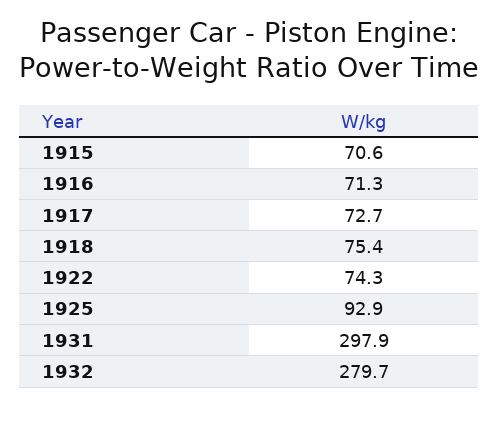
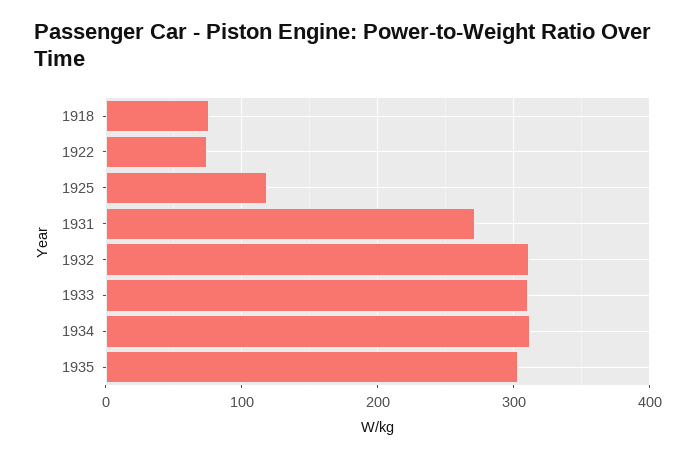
1915: 70.6 -> none
1916: 71.3 -> none
1917: 72.7 -> none
1925: 92.9 -> 120
1931: 297.9 -> 270
1932: 279.7 -> 310
1933: none -> 310
1934: none -> 310
1935: none -> 300

